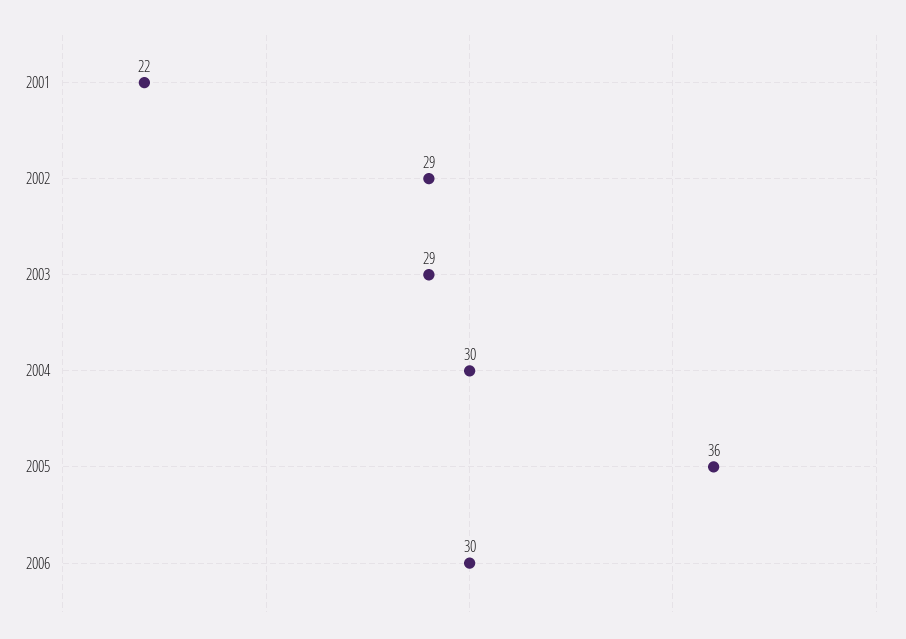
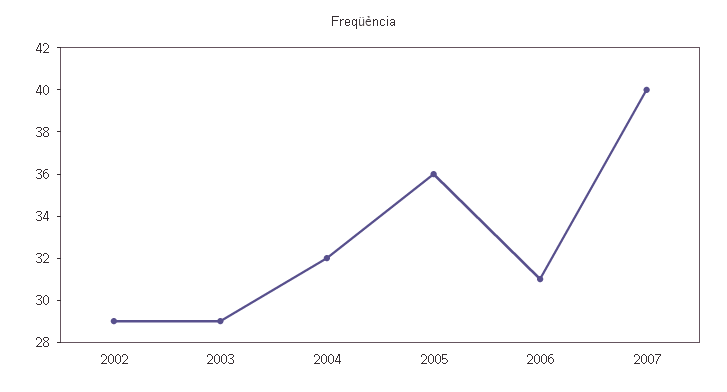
2001: 22 -> none
2004: 30 -> 32
2006: 30 -> 31
2007: none -> 40

